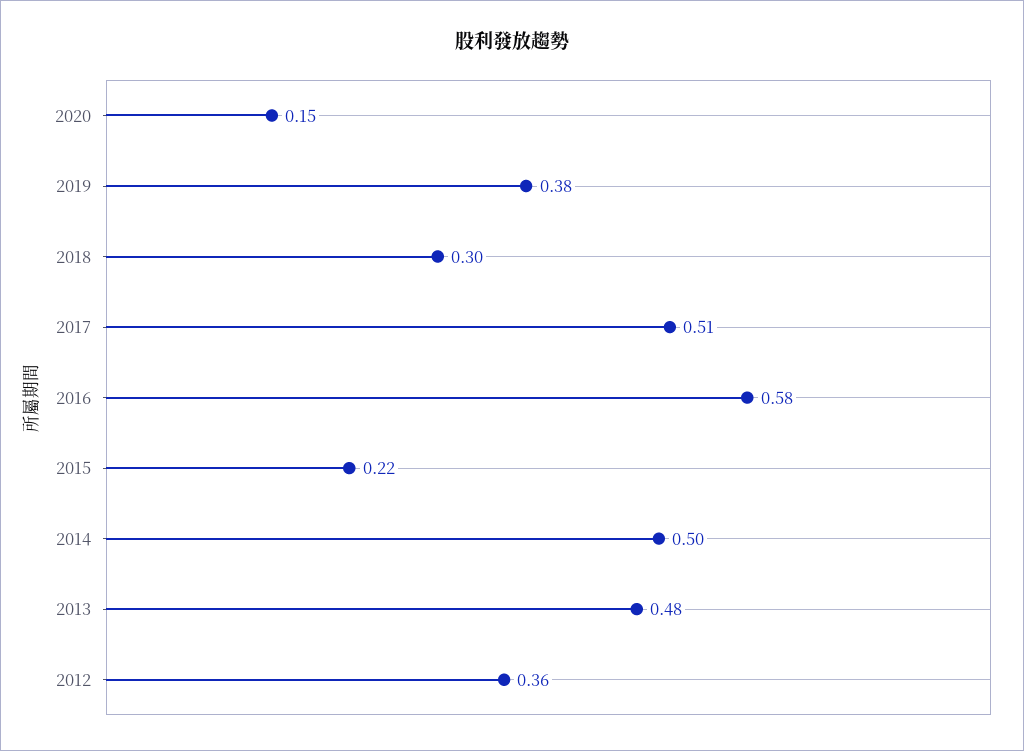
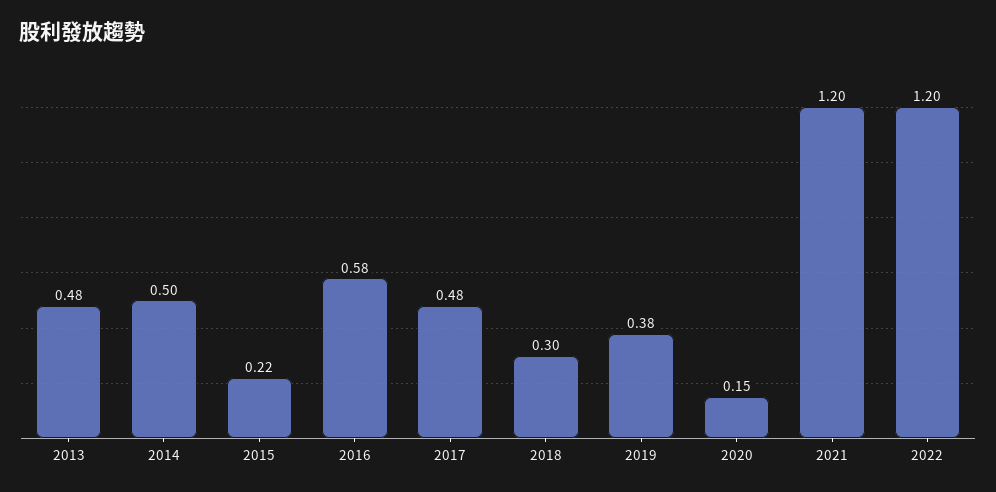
2017: 0.51 -> 0.48
2012: 0.36 -> none
2021: none -> 1.2
2022: none -> 1.2

